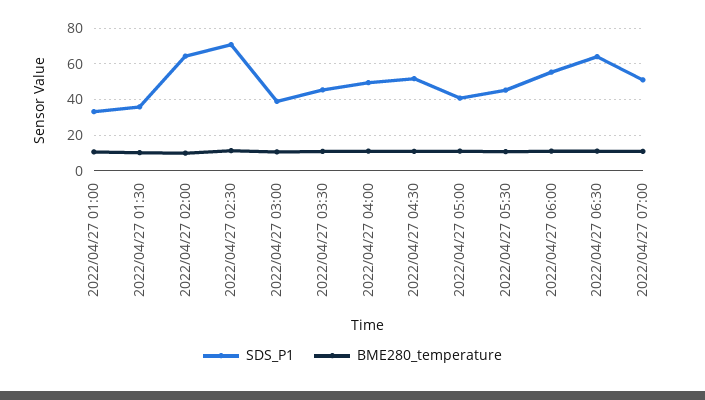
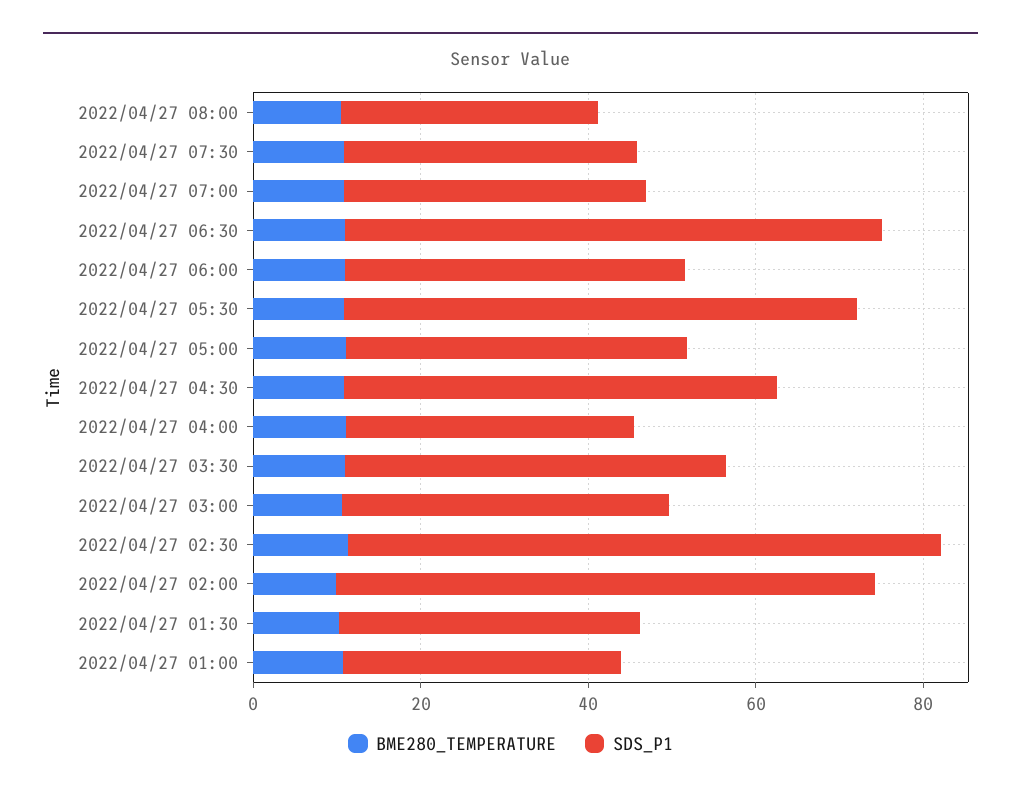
SDS_P1, 2022/04/27 04:00: 50 -> 35
SDS_P1, 2022/04/27 05:30: 45 -> 60
SDS_P1, 2022/04/27 06:00: 55 -> 40
SDS_P1, 2022/04/27 07:00: 50 -> 35
BME280_temperature, 2022/04/27 08:00: none -> 10
SDS_P1, 2022/04/27 08:00: none -> 30
BME280_temperature, 2022/04/27 07:30: none -> 10
SDS_P1, 2022/04/27 07:30: none -> 35

